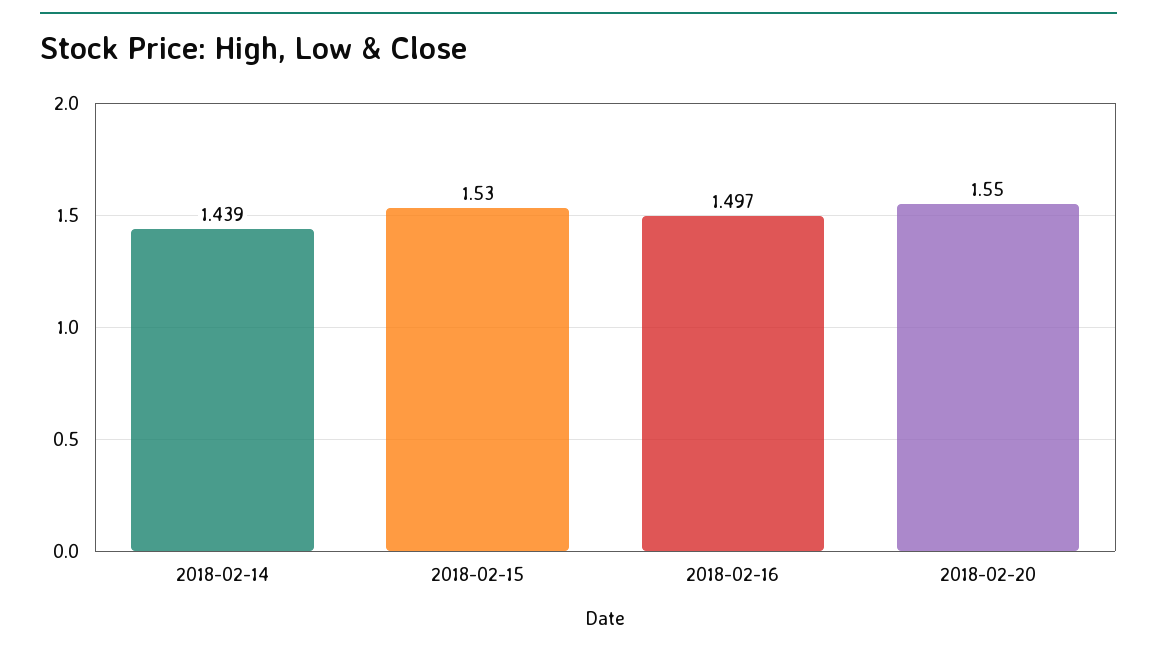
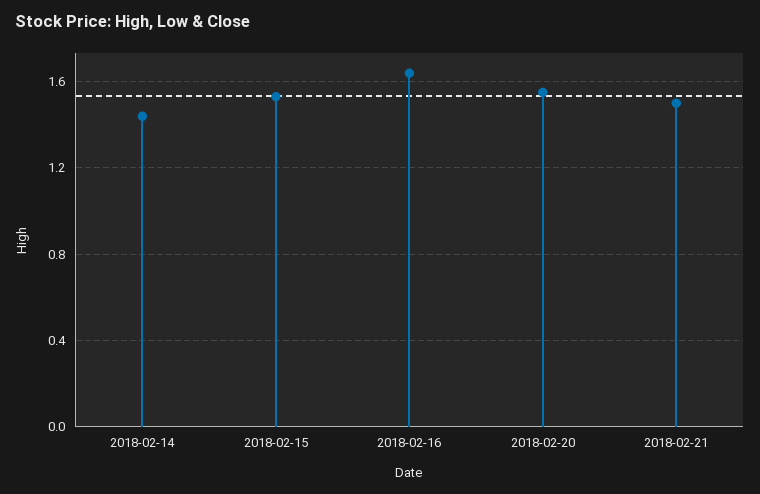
2018-02-16: 1.497 -> 1.65
2018-02-21: none -> 1.5

